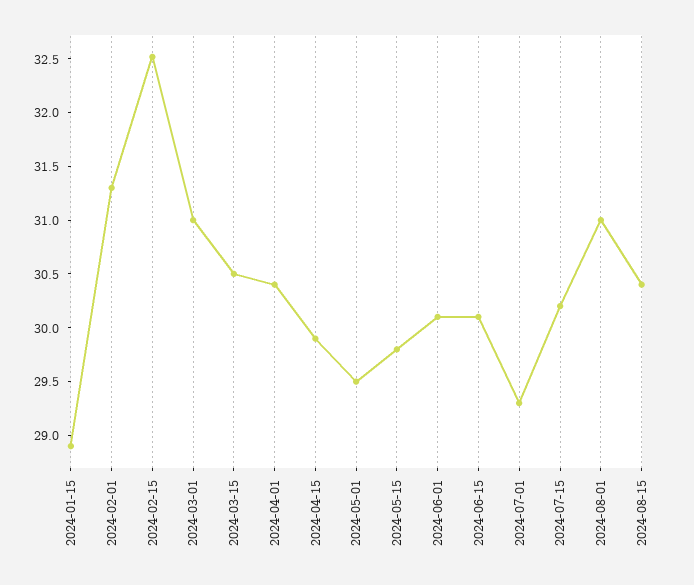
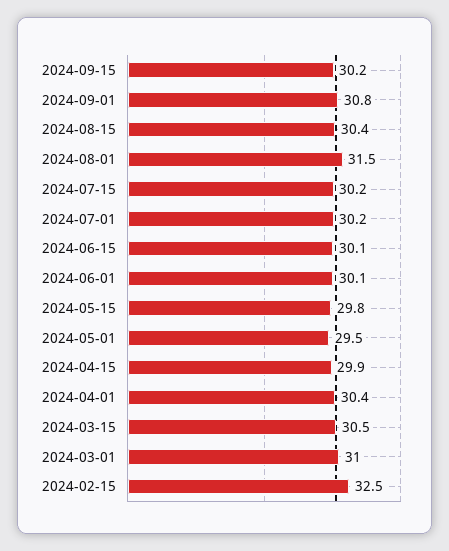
2024-01-15: 28.9 -> none
2024-02-01: 31.3 -> none
2024-07-01: 29.3 -> 30.2
2024-08-01: 31 -> 31.5
2024-09-15: none -> 30.2
2024-09-01: none -> 30.8

